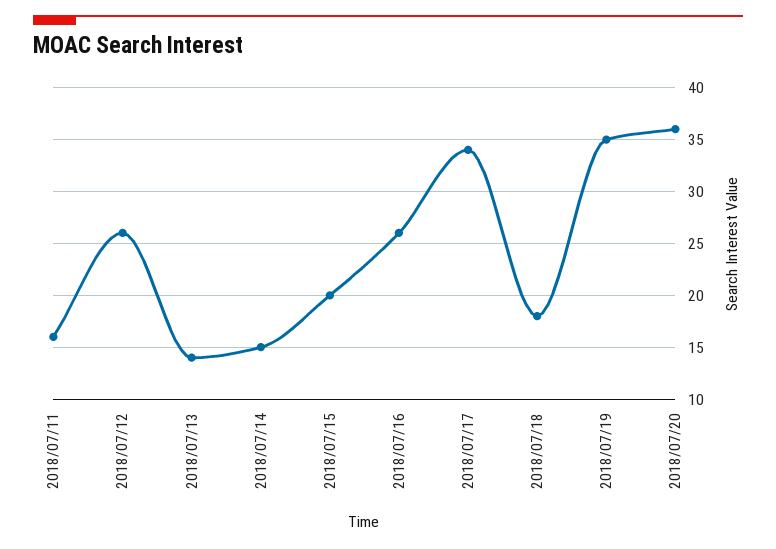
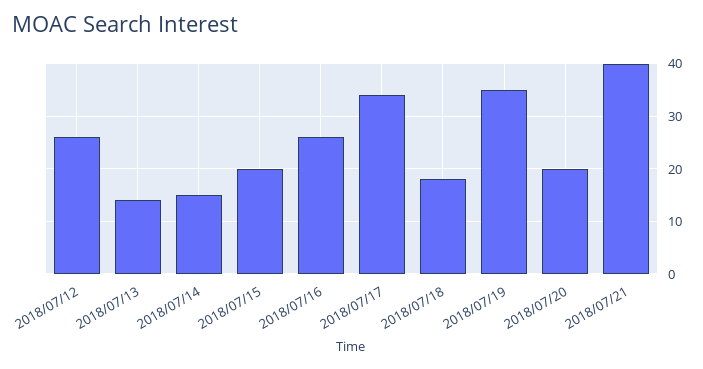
2018/07/11: 16 -> none
2018/07/20: 36 -> 20
2018/07/21: none -> 40

